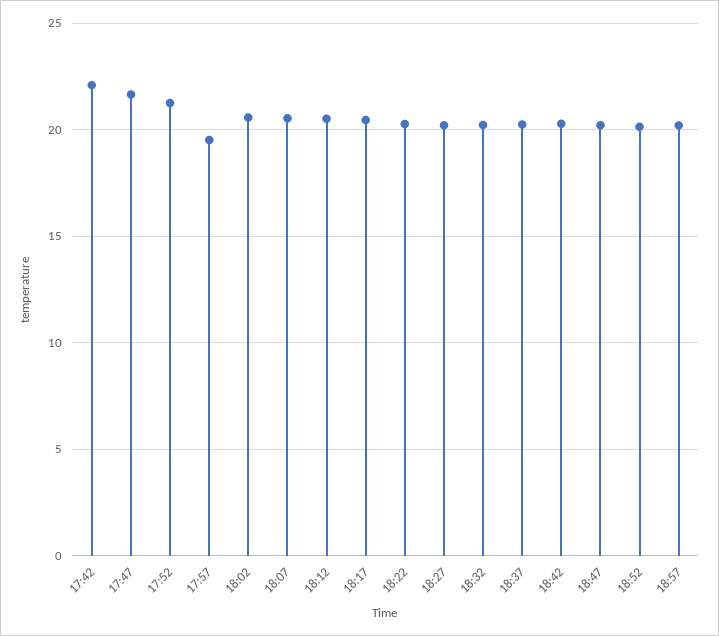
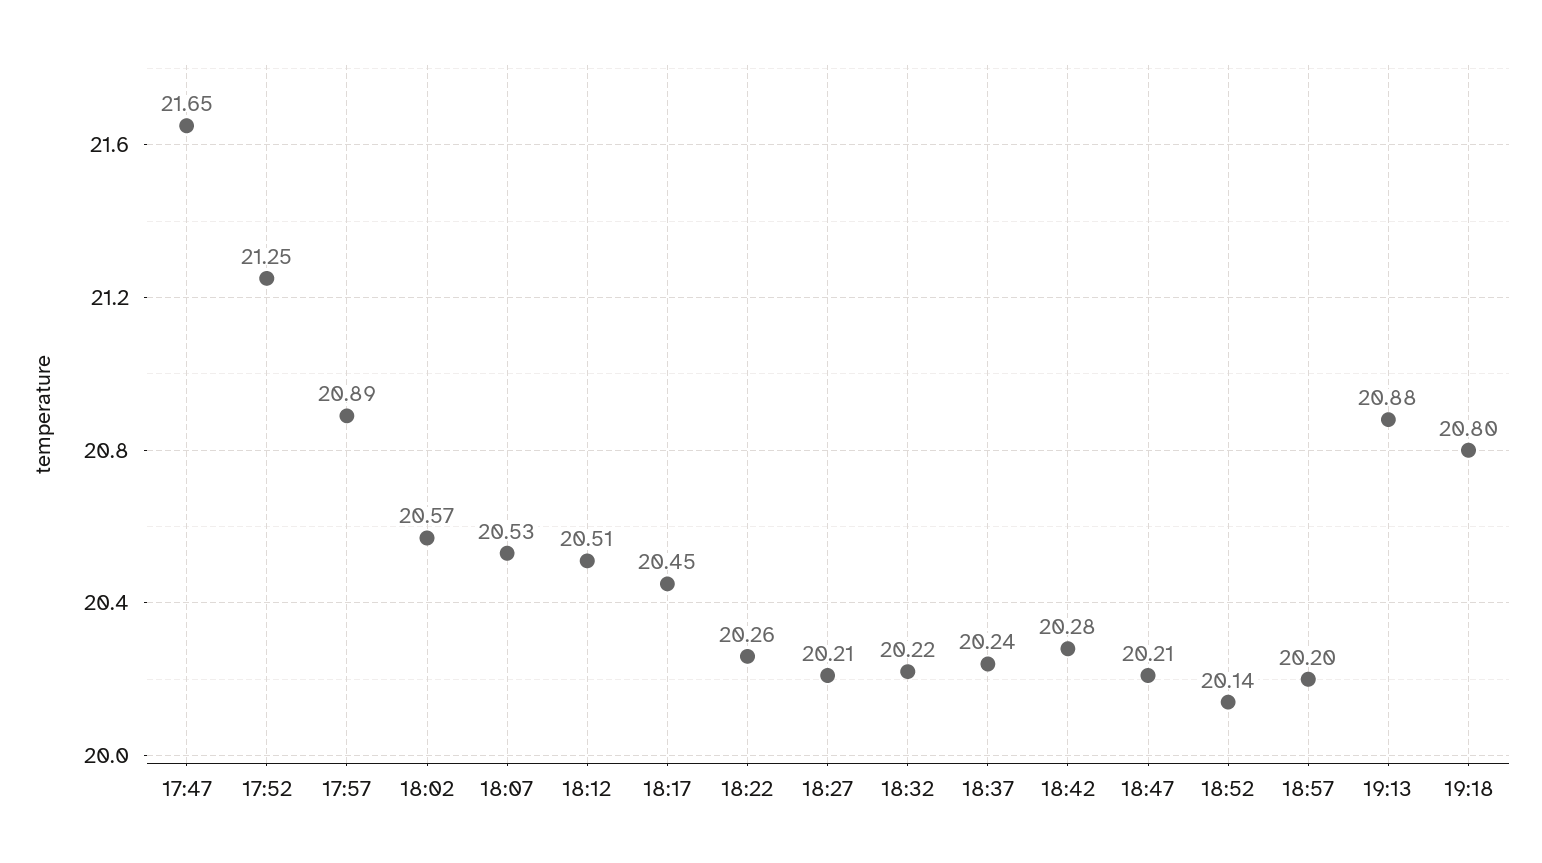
17:42: 22 -> none
17:57: 19.5 -> 20.89
19:13: none -> 20.88
19:18: none -> 20.8

